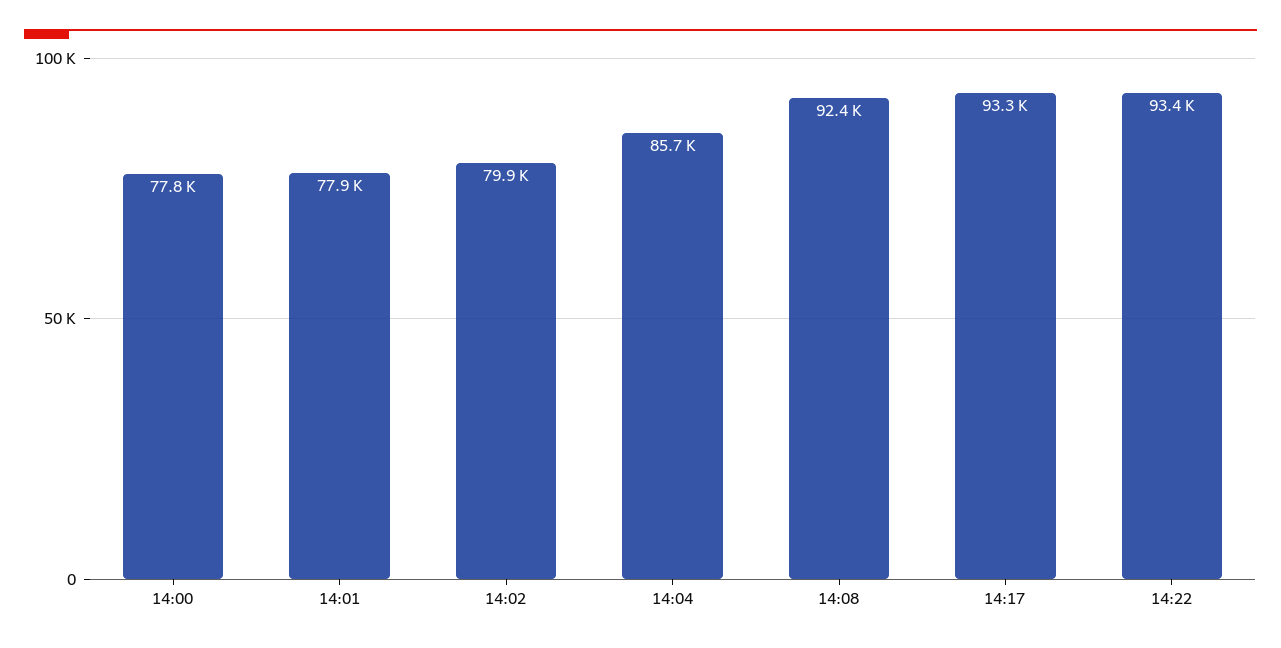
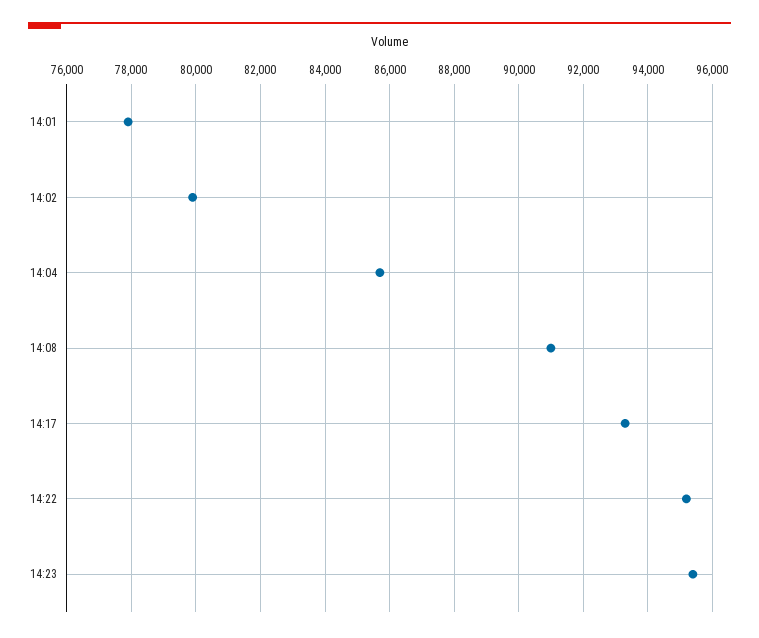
14:00: 77800 -> none
14:08: 92400 -> 91000
14:22: 93400 -> 95200
14:23: none -> 95400

